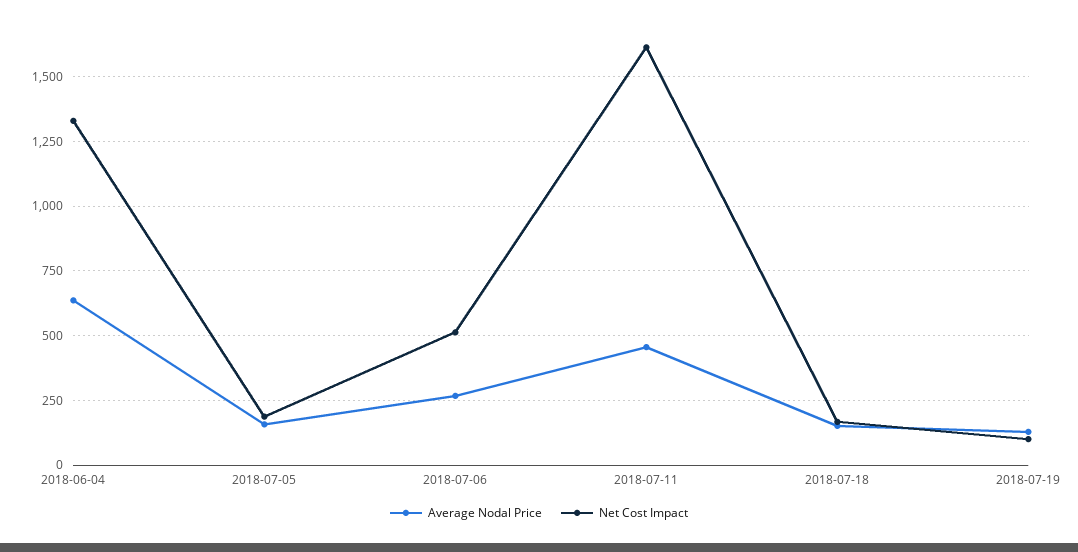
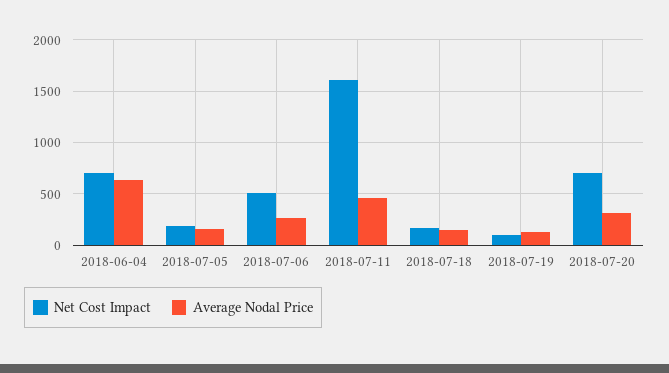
Net Cost Impact, 2018-06-04: 1325 -> 700
Net Cost Impact, 2018-07-20: none -> 700
Average Nodal Price, 2018-07-20: none -> 300

